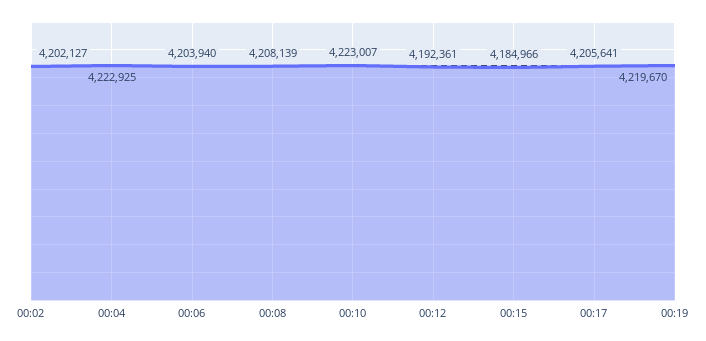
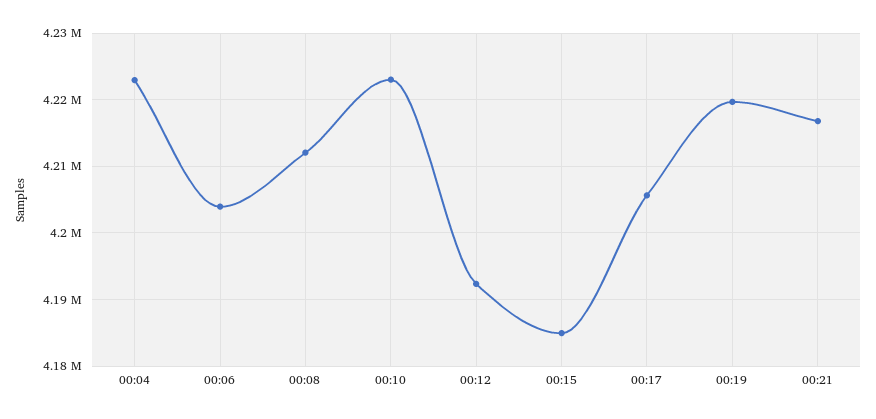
00:02: 4202127 -> none
00:08: 4208139 -> 4212000
00:21: none -> 4217000

